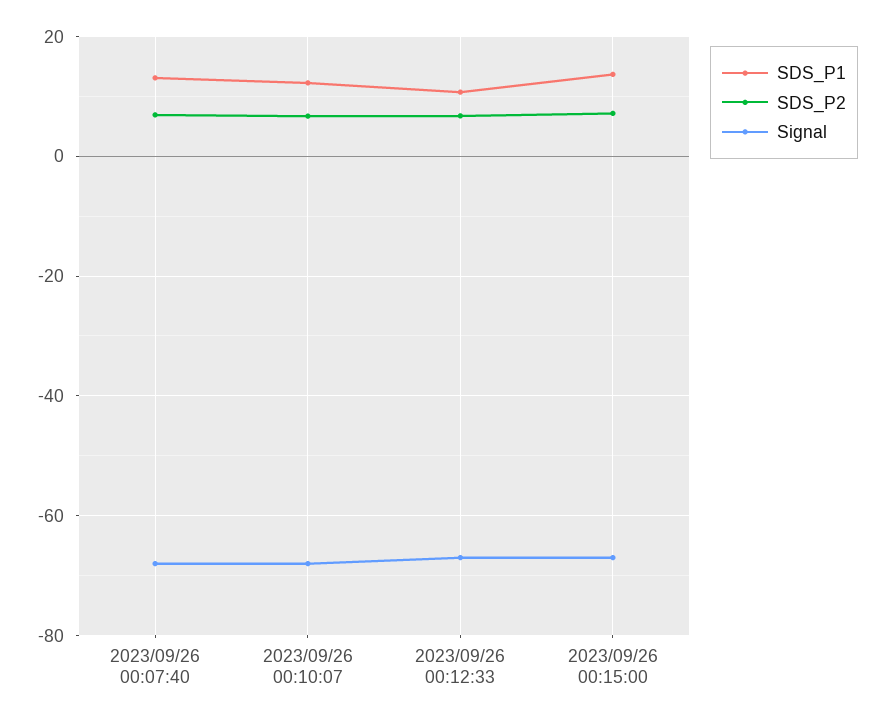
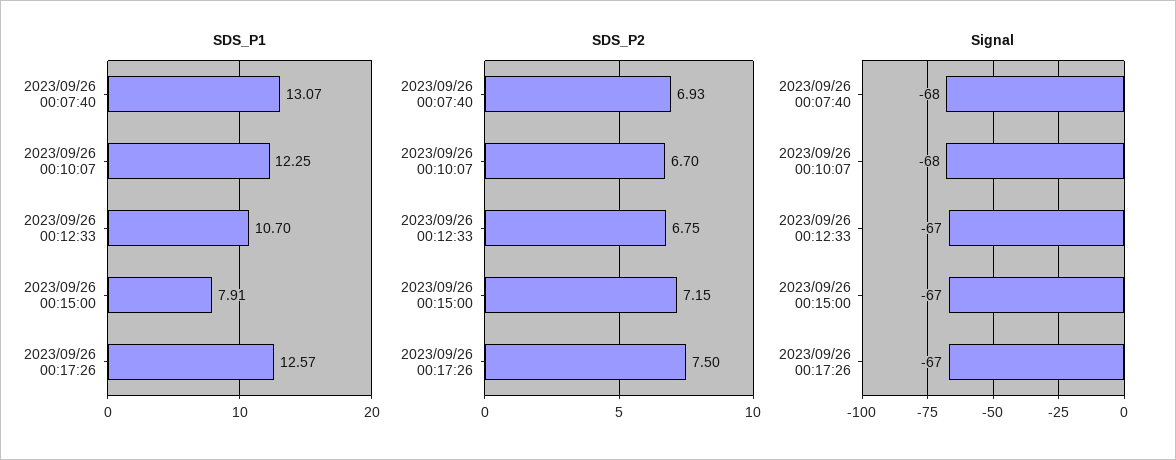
SDS_P1, 2023/09/26 00:15:00: 14 -> 7.91
SDS_P1, 2023/09/26 00:17:26: none -> 12.57
SDS_P2, 2023/09/26 00:17:26: none -> 7.5
Signal, 2023/09/26 00:17:26: none -> -67

